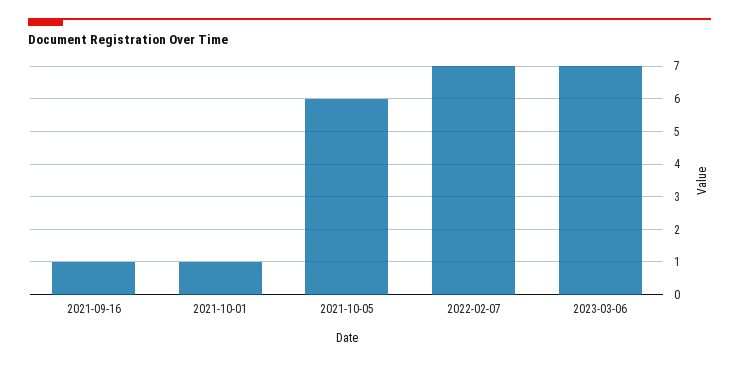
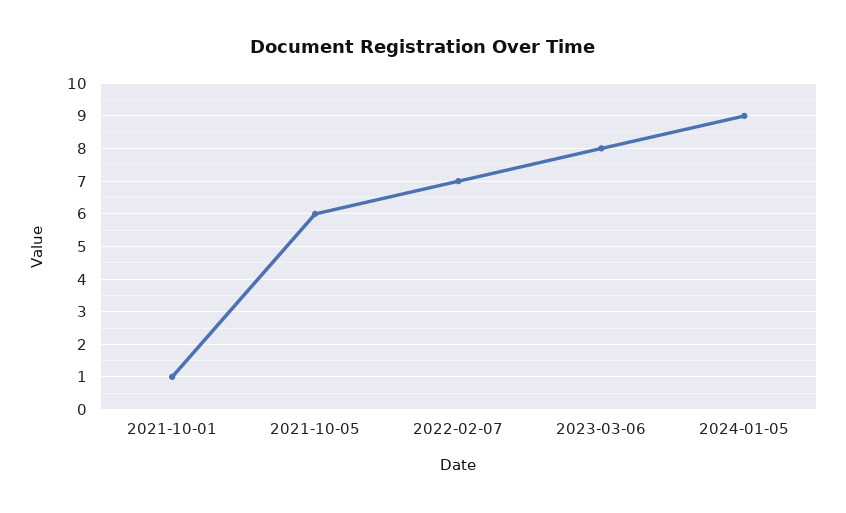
2021-09-16: 1 -> none
2023-03-06: 7 -> 8
2024-01-05: none -> 9

